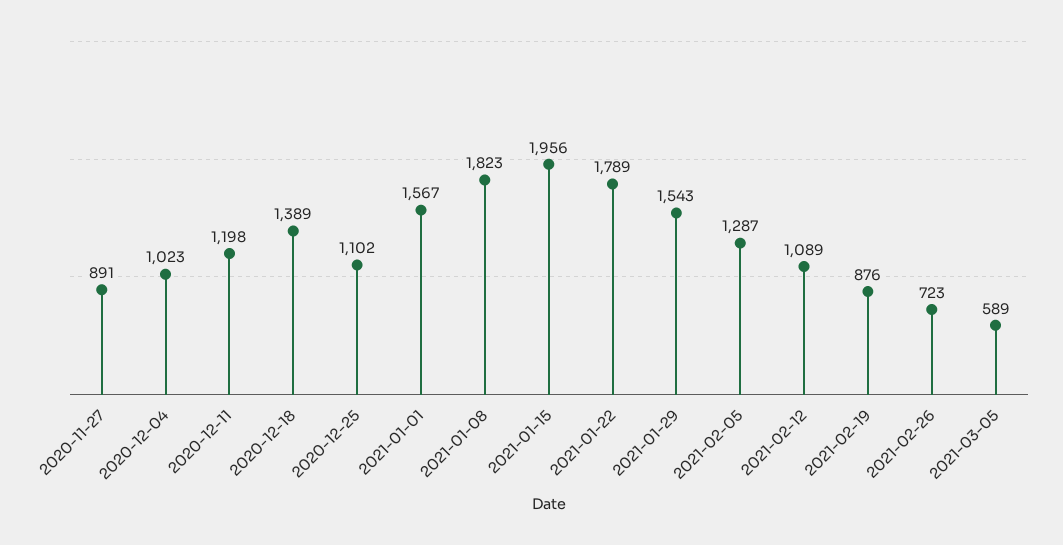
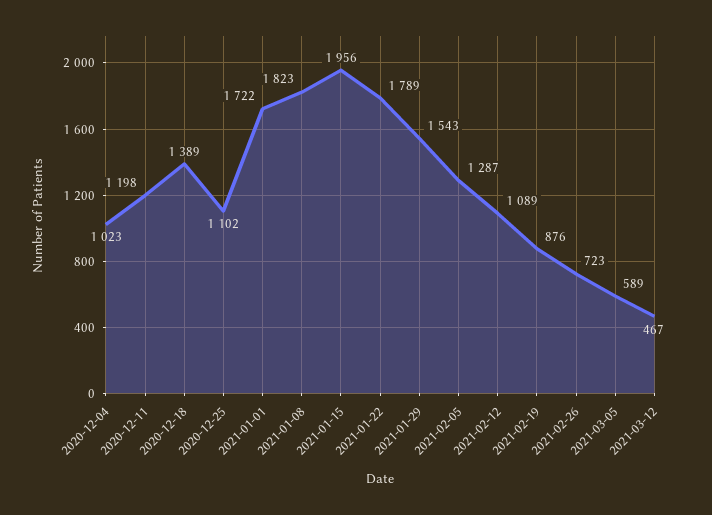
2020-11-27: 891 -> none
2021-01-01: 1567 -> 1722
2021-03-12: none -> 467

